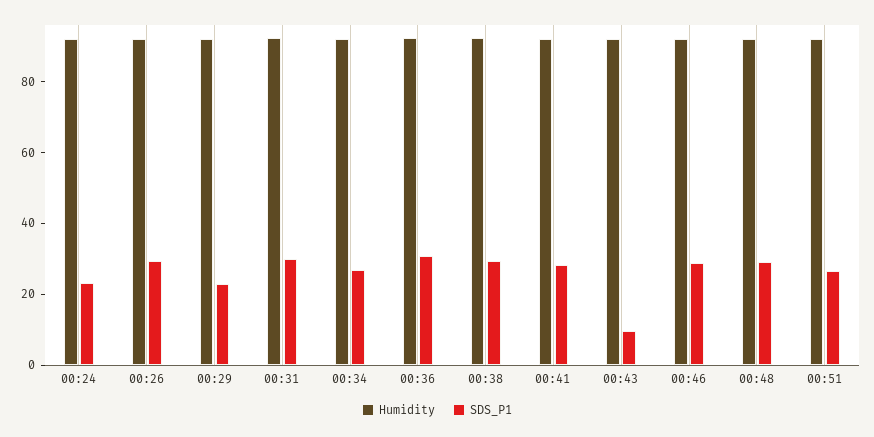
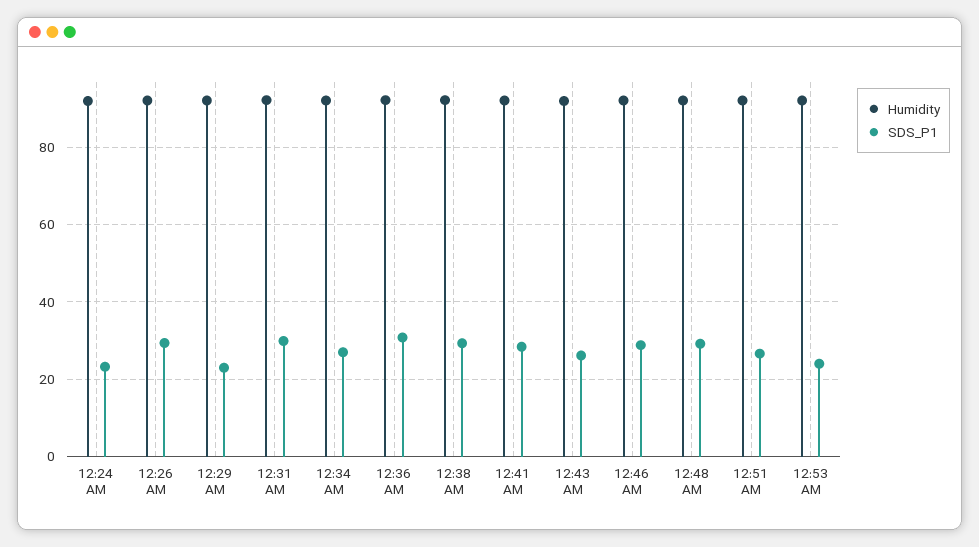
SDS_P1, 00:43: 10 -> 26
Humidity, 12:53 AM: none -> 92
SDS_P1, 12:53 AM: none -> 24

